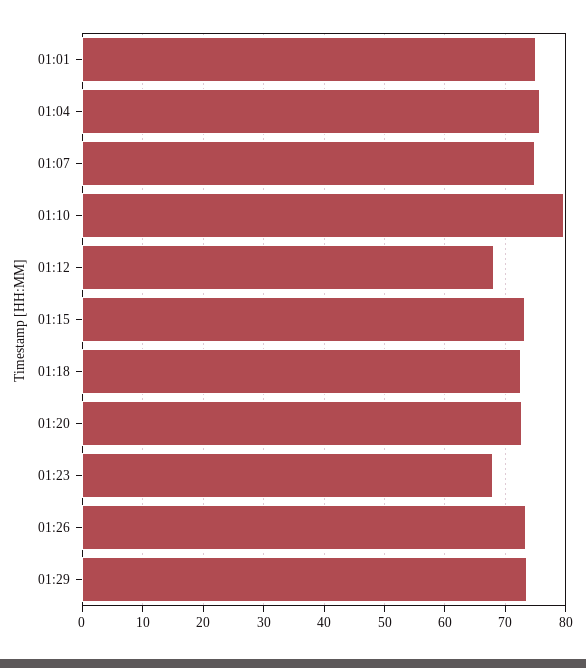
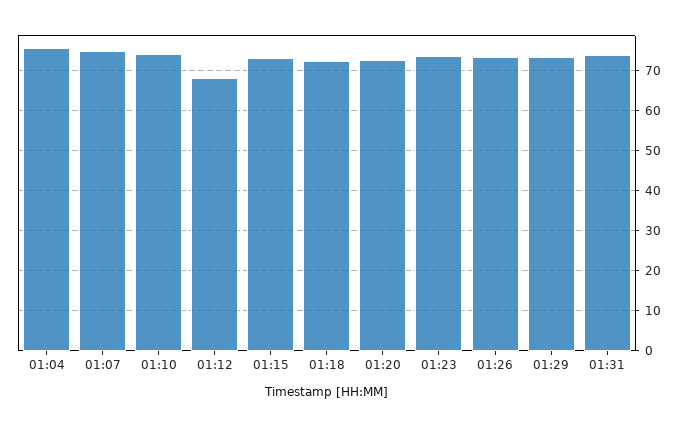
01:01: 75 -> none
01:10: 80 -> 74
01:23: 68 -> 74
01:31: none -> 74

